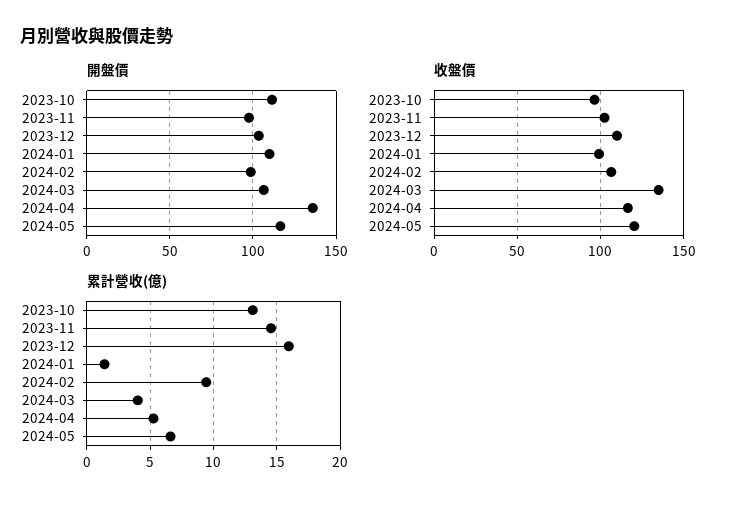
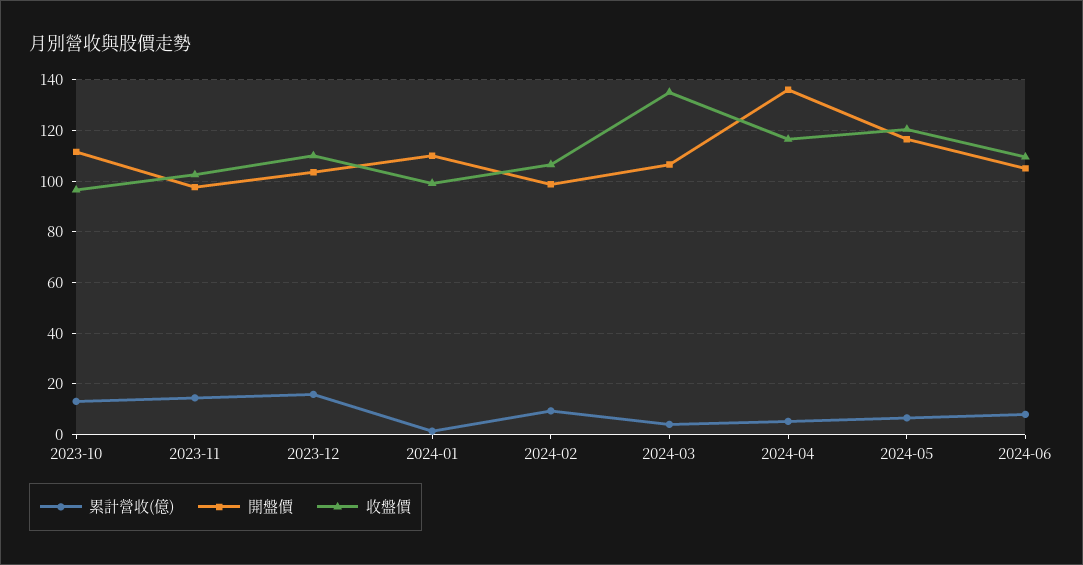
累計營收(億), 2024-06: none -> 7.5
開盤價, 2024-06: none -> 105
收盤價, 2024-06: none -> 110

